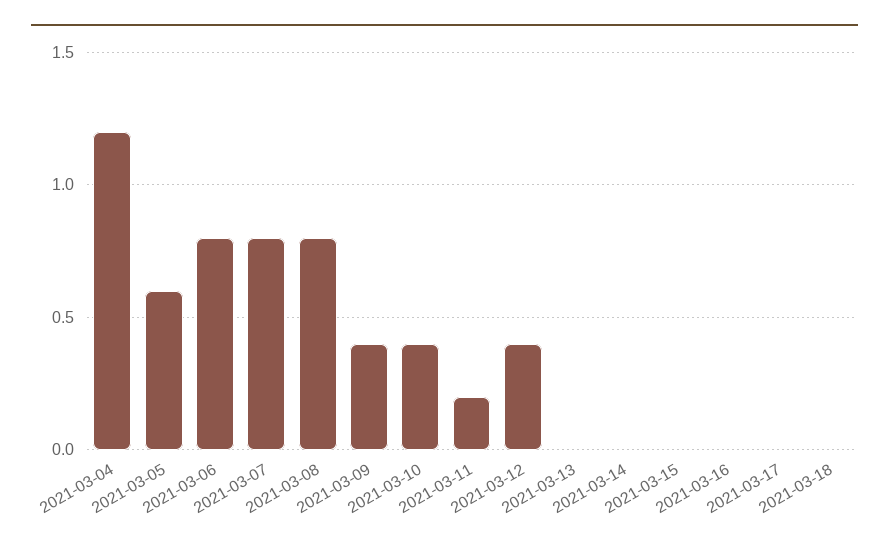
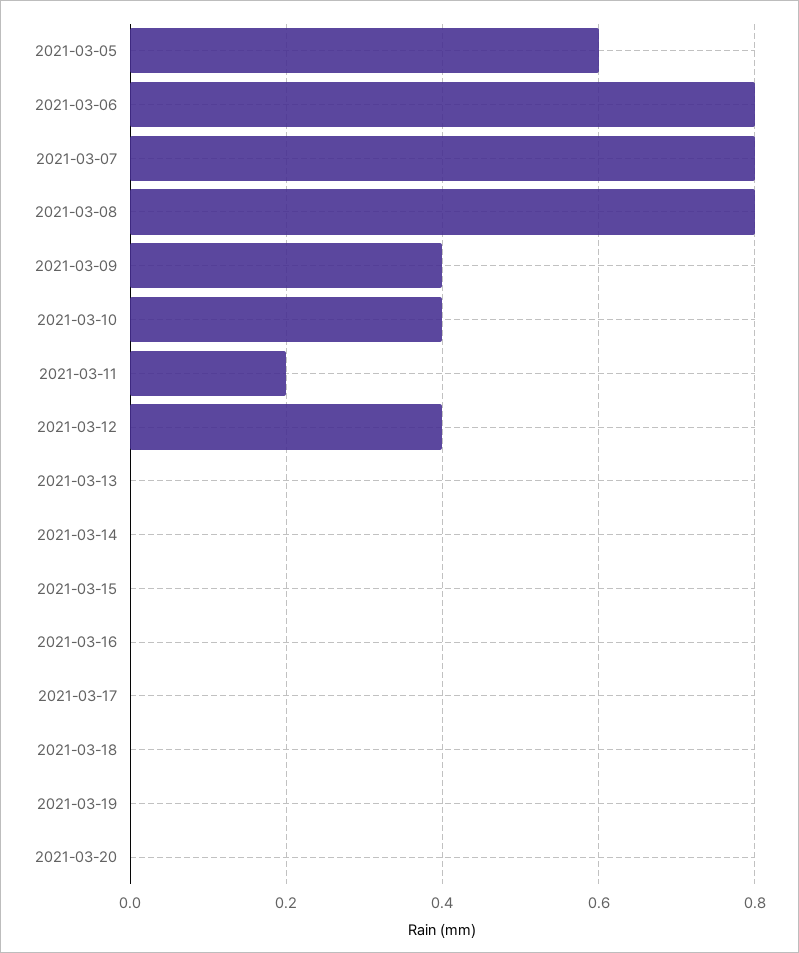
2021-03-04: 1.2 -> none
2021-03-19: none -> 0
2021-03-20: none -> 0

